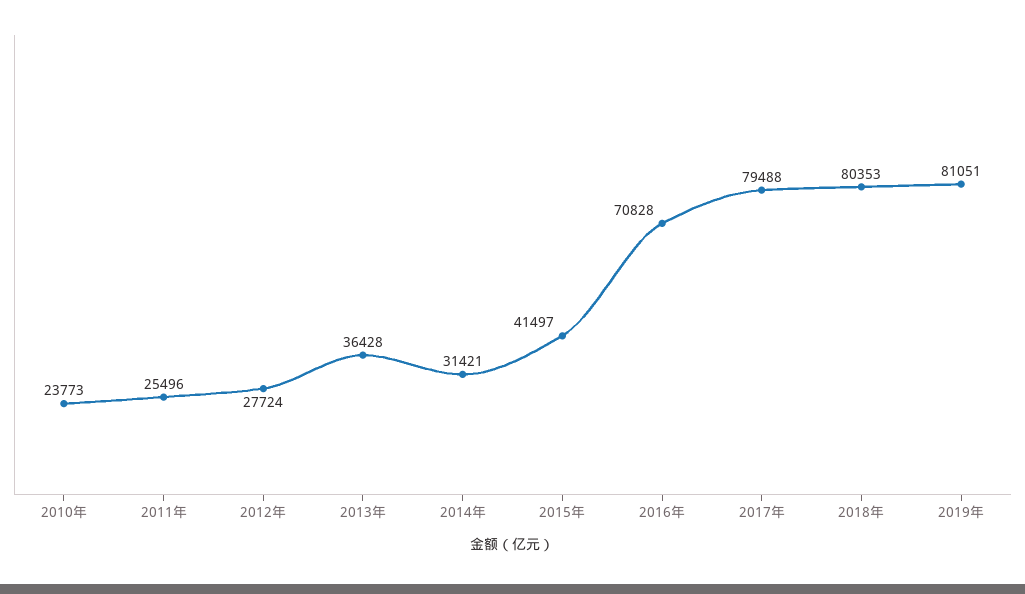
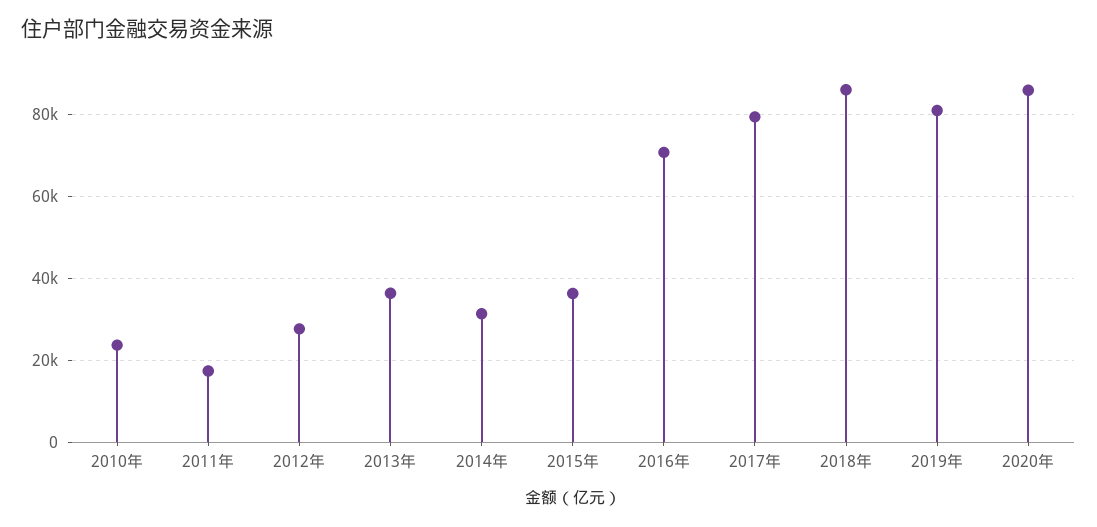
2011年: 25496 -> 18000
2015年: 41497 -> 36000
2018年: 80353 -> 86000
2020年: none -> 86000

